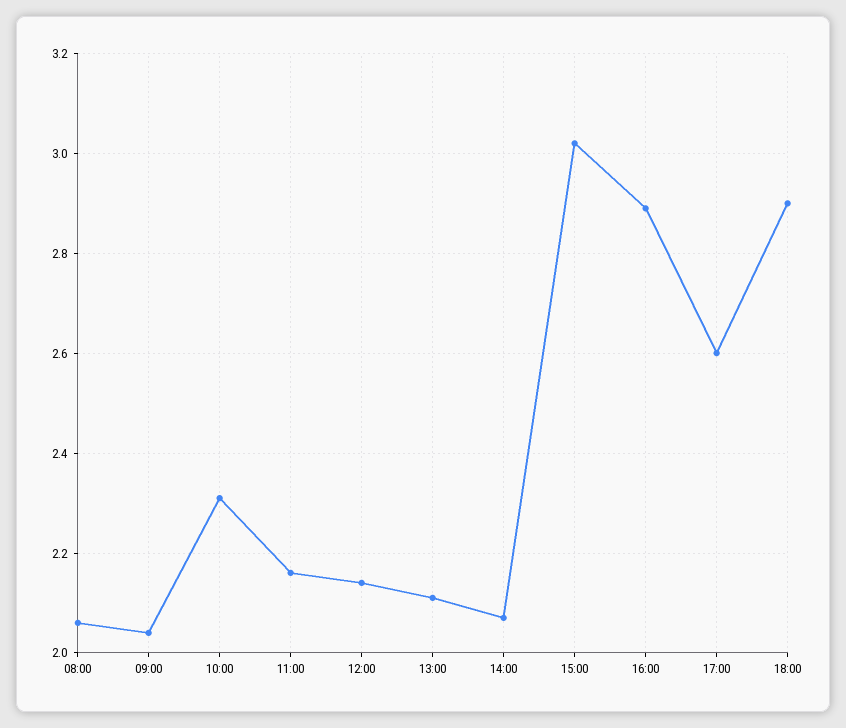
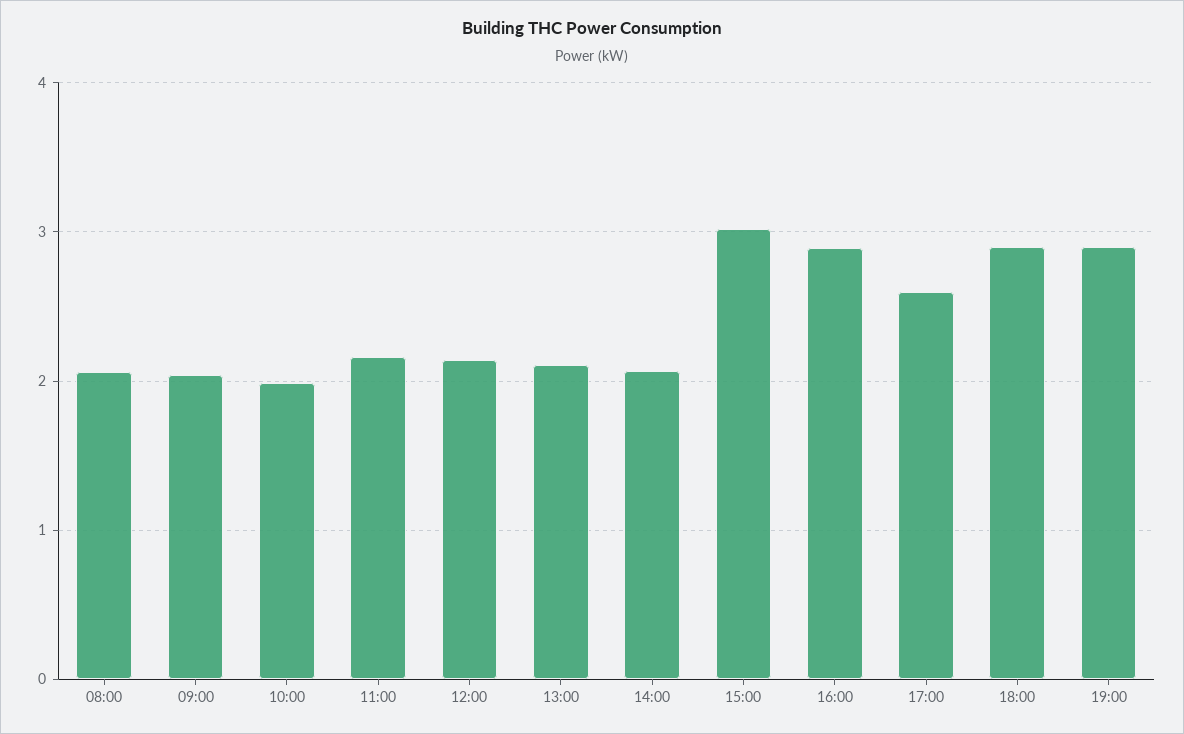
10:00: 2.3 -> 2
19:00: none -> 2.9

